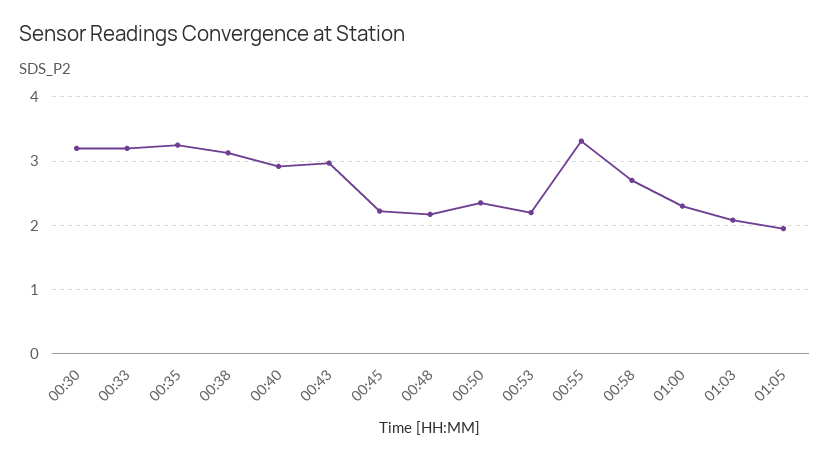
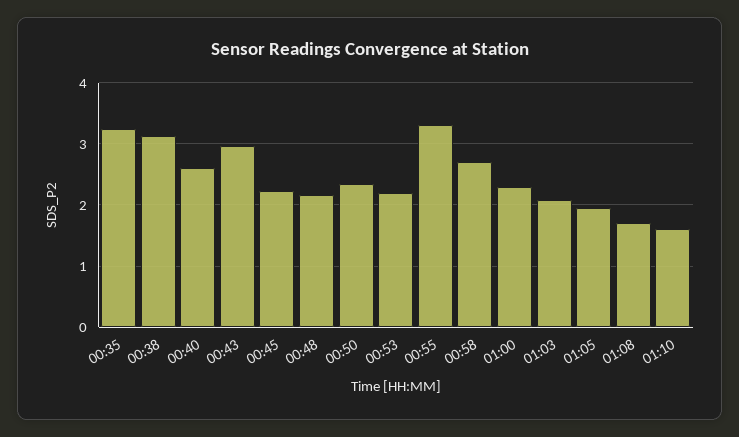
00:30: 3.2 -> none
00:33: 3.2 -> none
00:40: 2.9 -> 2.6
01:08: none -> 1.7
01:10: none -> 1.6

